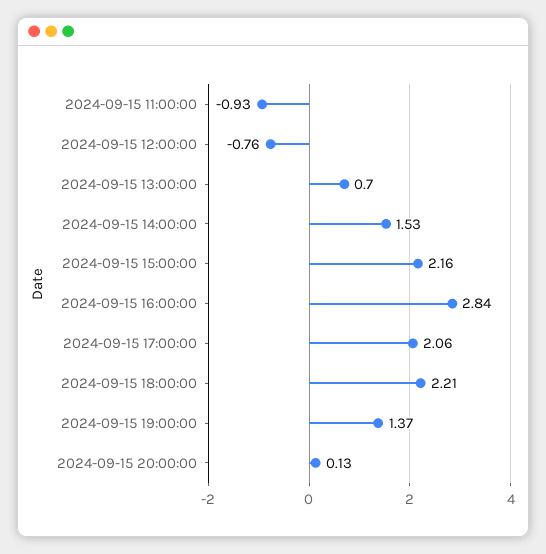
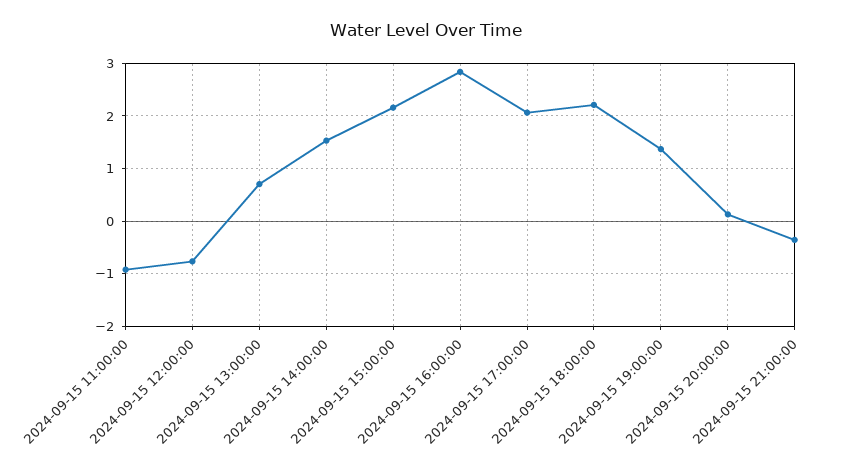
2024-09-15 21:00:00: none -> -0.4

